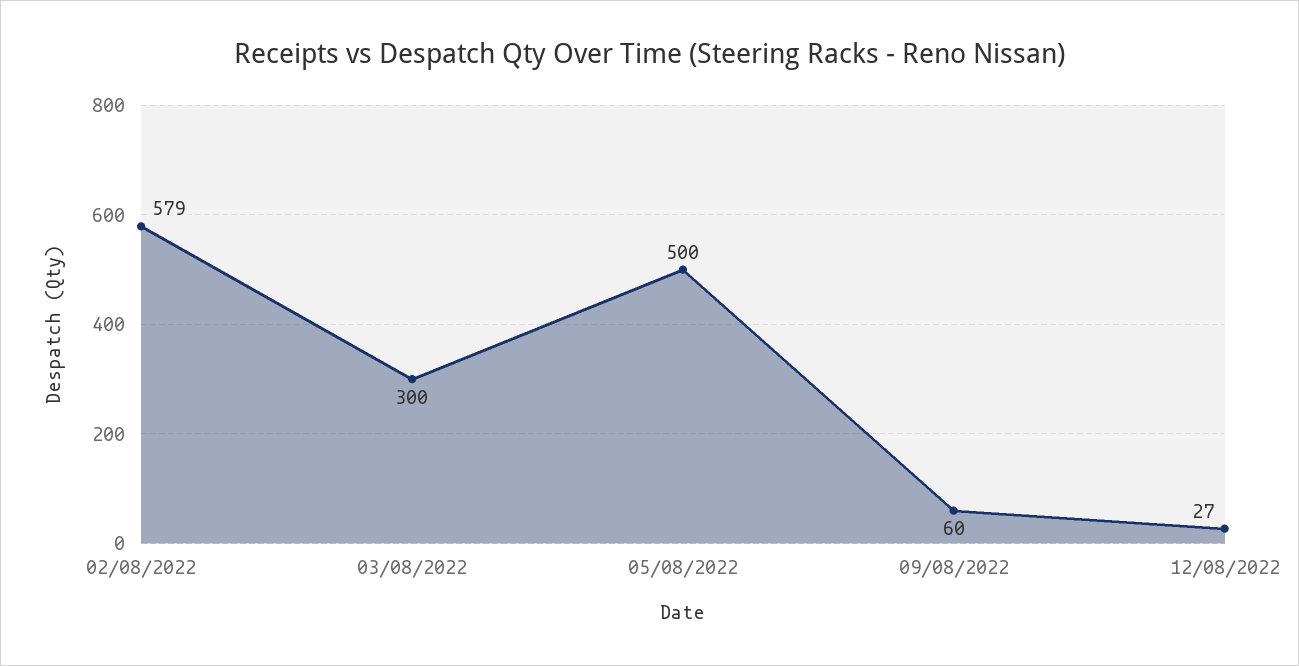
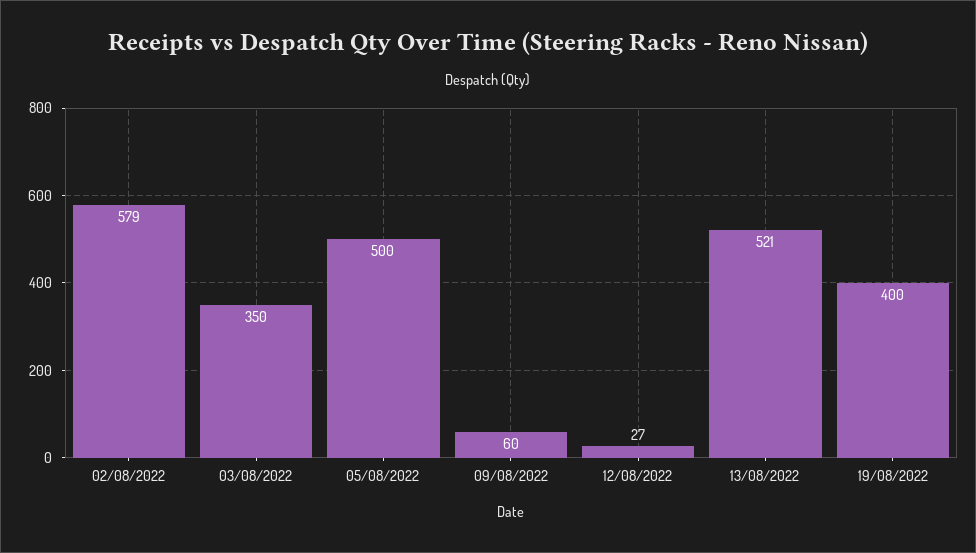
03/08/2022: 300 -> 350
13/08/2022: none -> 521
19/08/2022: none -> 400

